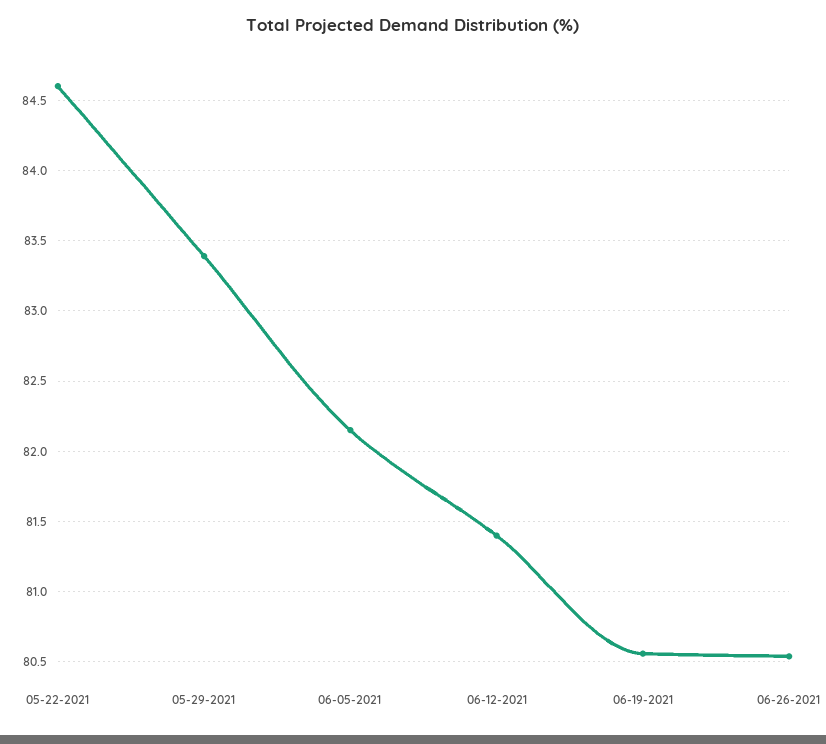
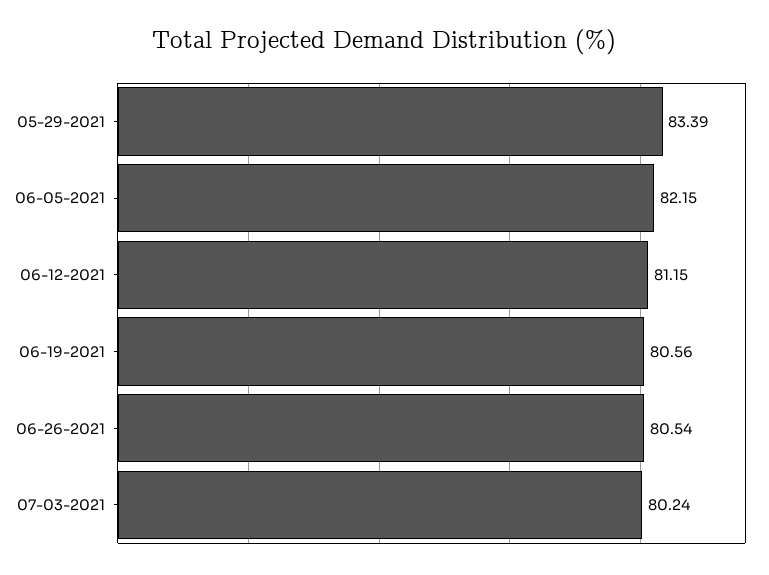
05-22-2021: 84.6 -> none
06-12-2021: 81.4 -> 81.15
07-03-2021: none -> 80.24

